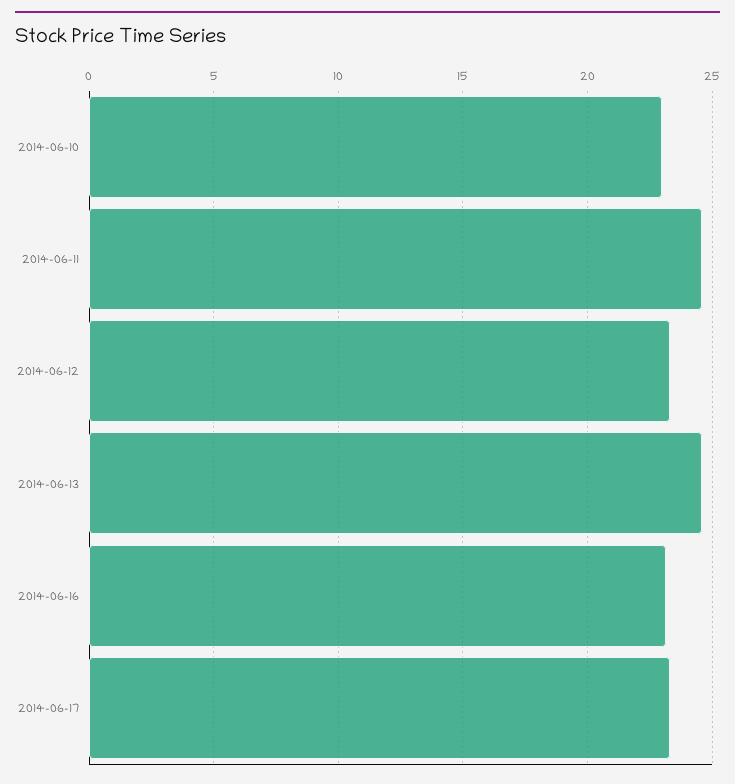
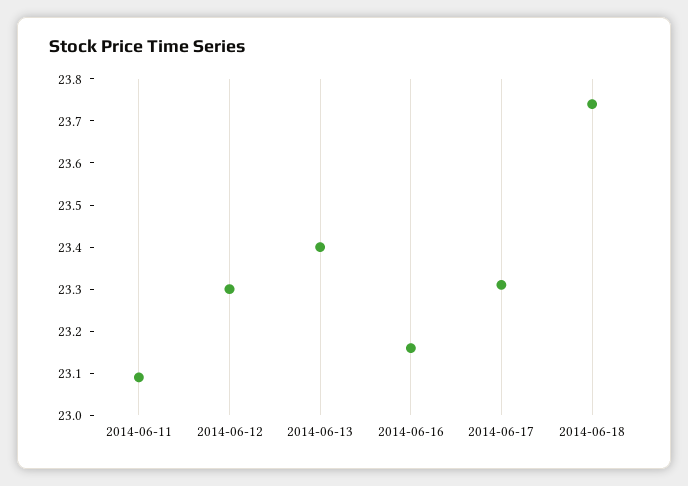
2014-06-10: 23 -> none
2014-06-11: 24.5 -> 23.1
2014-06-13: 24.5 -> 23.4
2014-06-18: none -> 23.75

